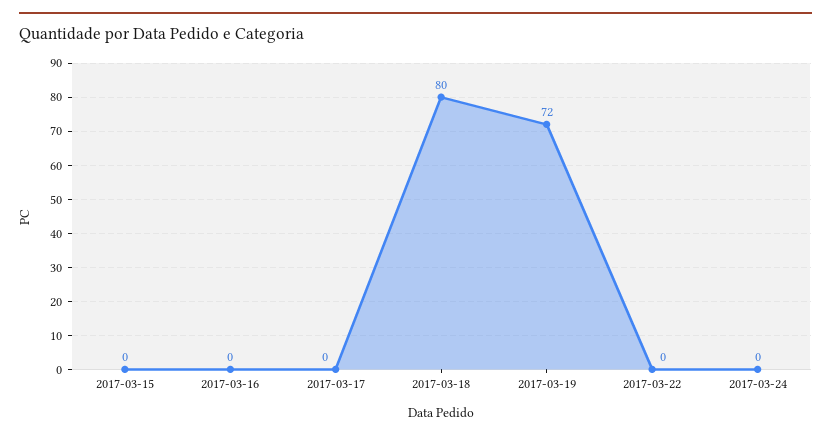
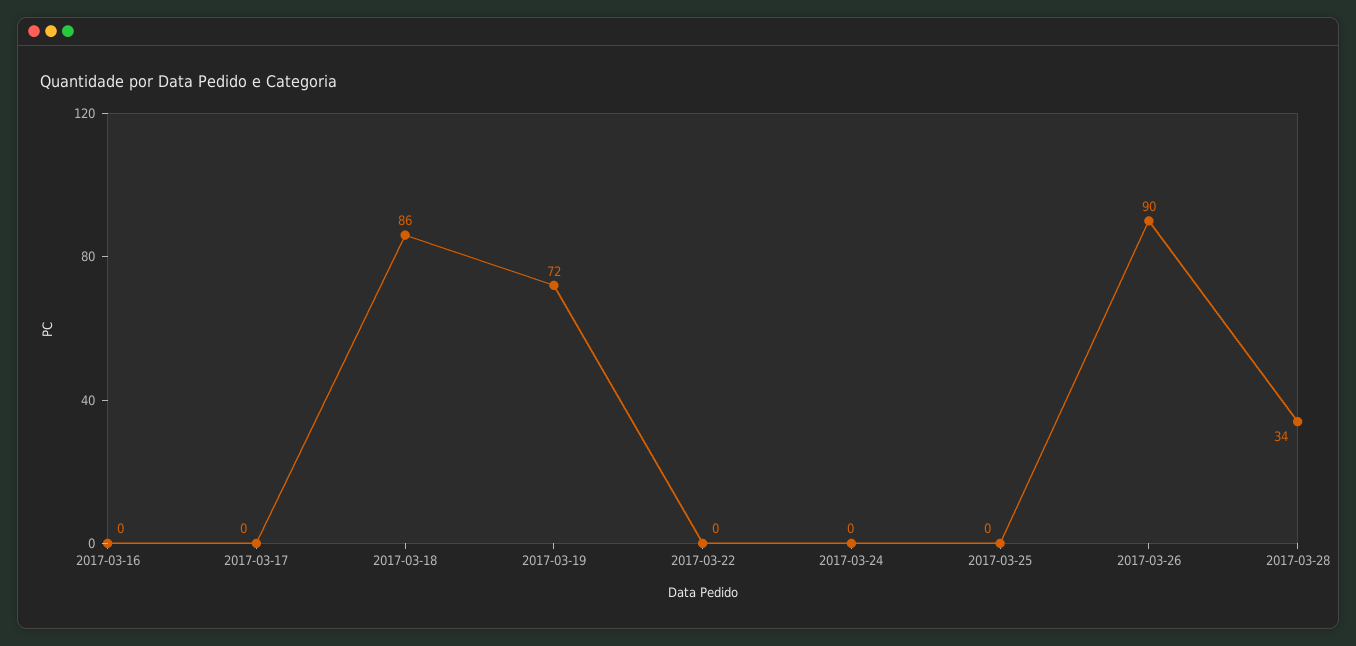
2017-03-15: 0 -> none
2017-03-18: 80 -> 86
2017-03-25: none -> 0
2017-03-26: none -> 90
2017-03-28: none -> 34

